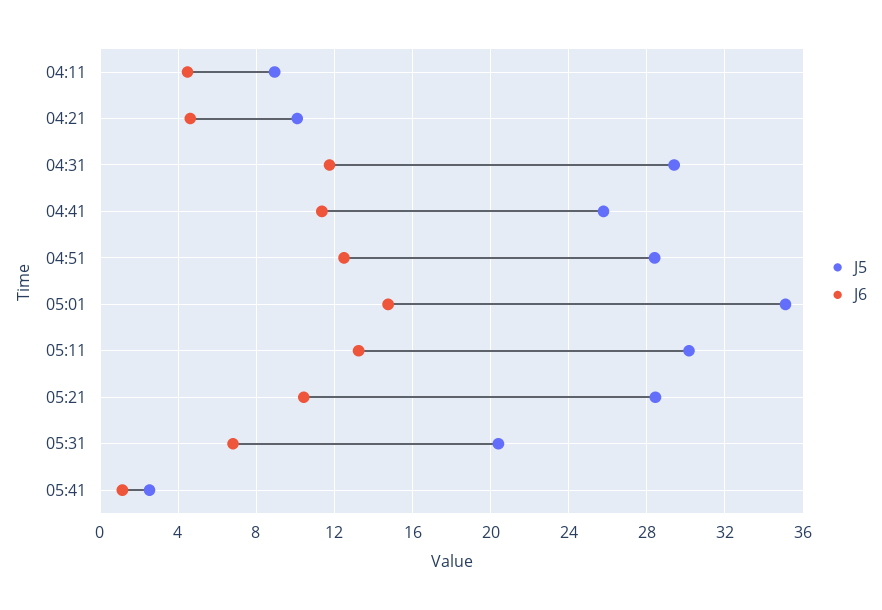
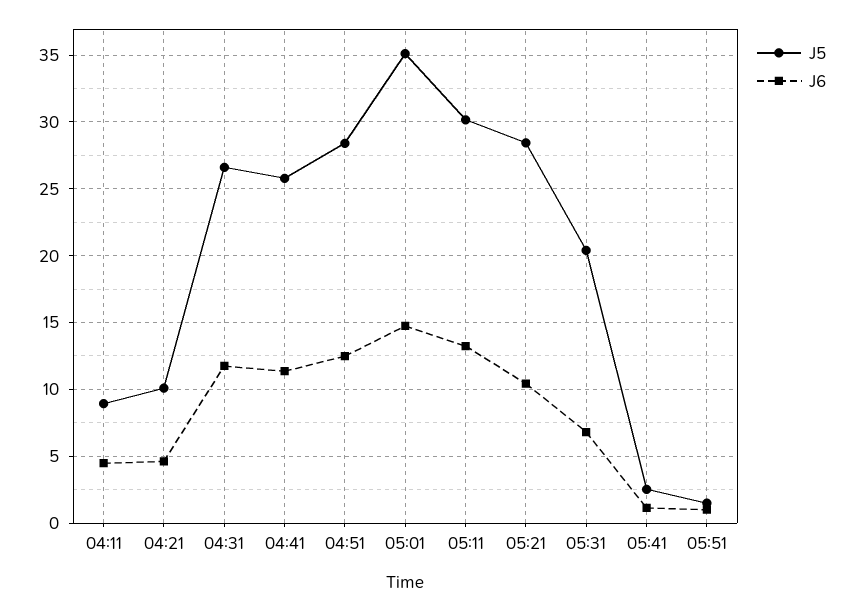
J5, 04:31: 29.5 -> 26.5
J5, 05:51: none -> 1.5
J6, 05:51: none -> 1

